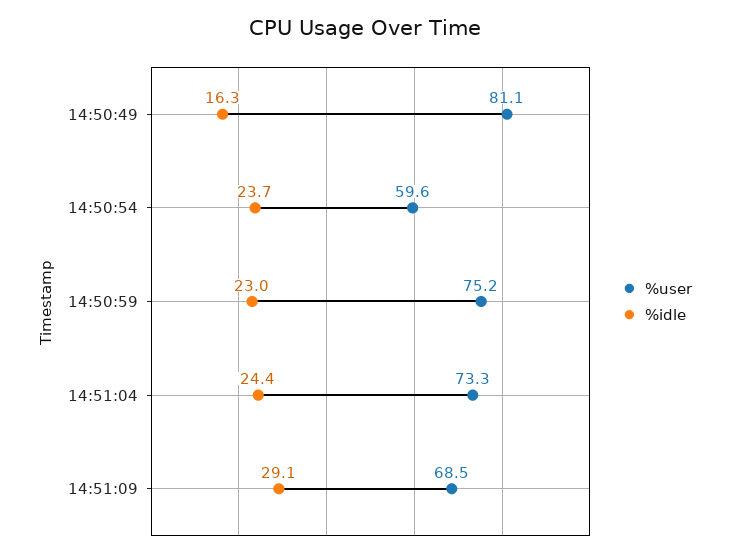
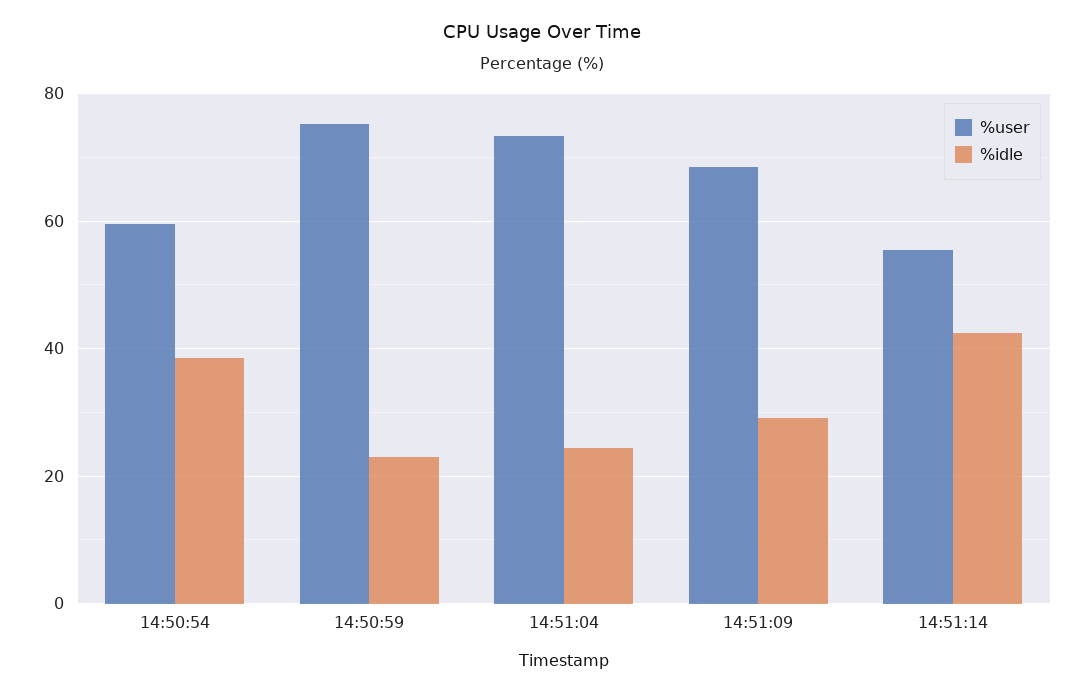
%user, 14:50:49: 81.1 -> none
%idle, 14:50:49: 16.3 -> none
%idle, 14:50:54: 23.7 -> 38
%user, 14:51:14: none -> 56
%idle, 14:51:14: none -> 42

